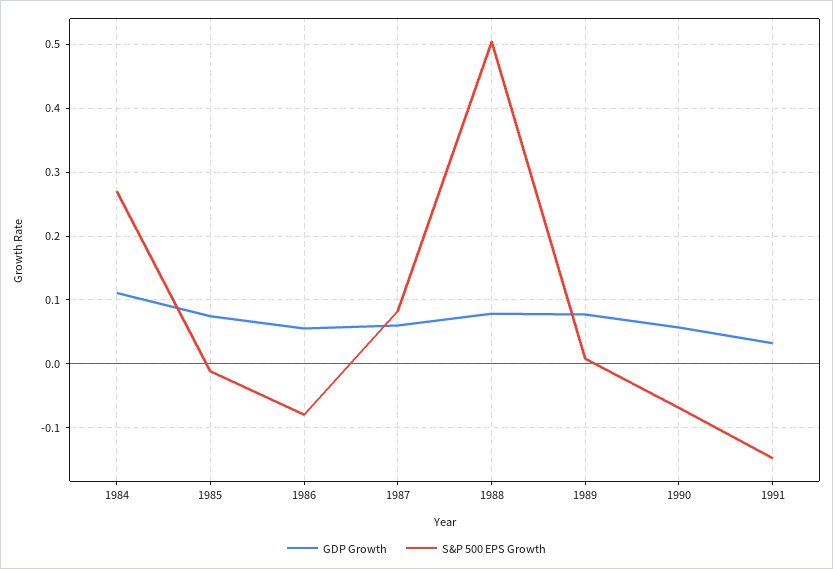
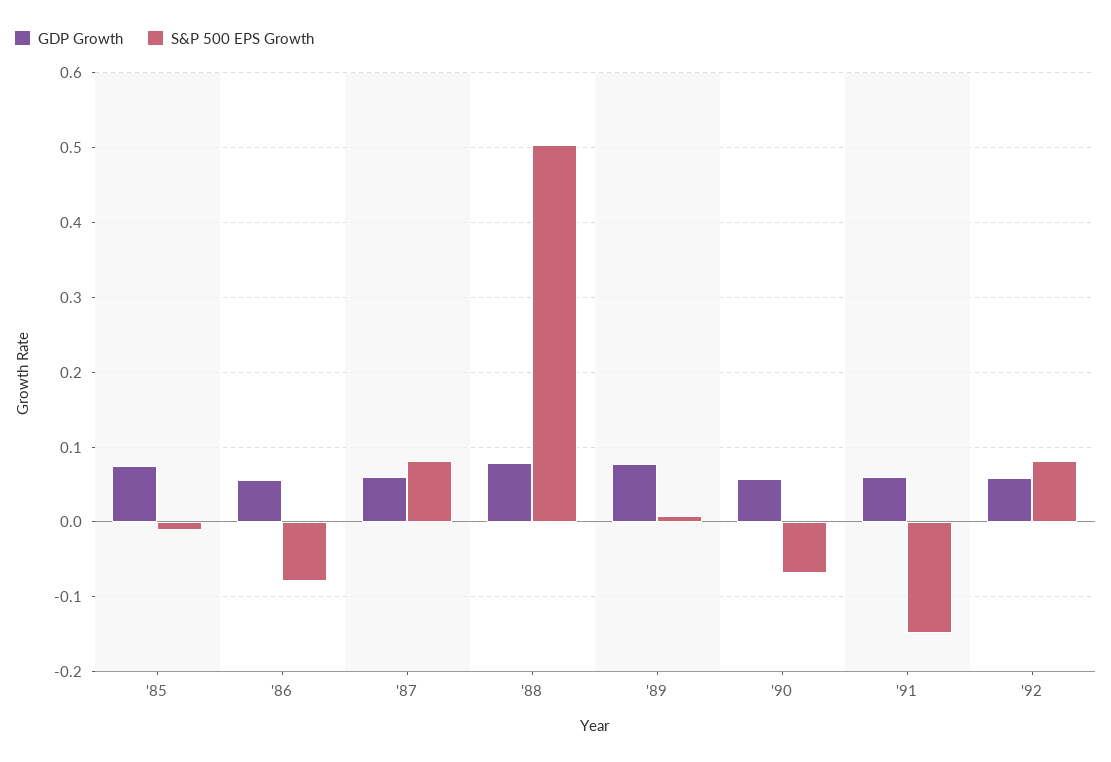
GDP Growth, 1984: 0.11 -> none
S&P 500 EPS Growth, 1984: 0.27 -> none
GDP Growth, 1991: 0.03 -> 0.06
GDP Growth, '92: none -> 0.06
S&P 500 EPS Growth, '92: none -> 0.08

